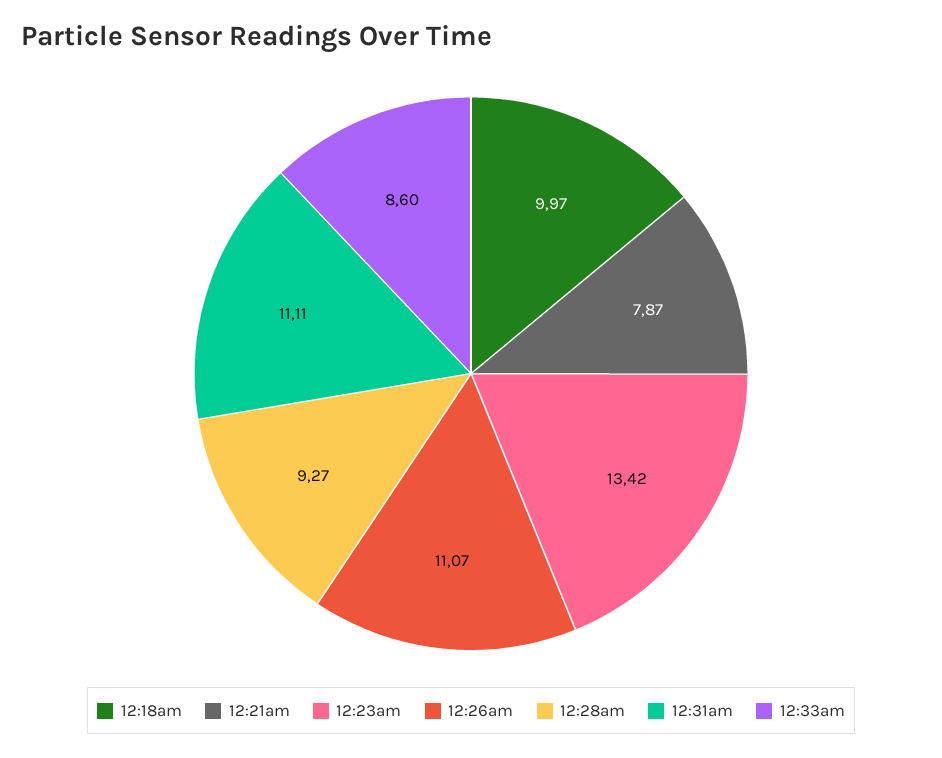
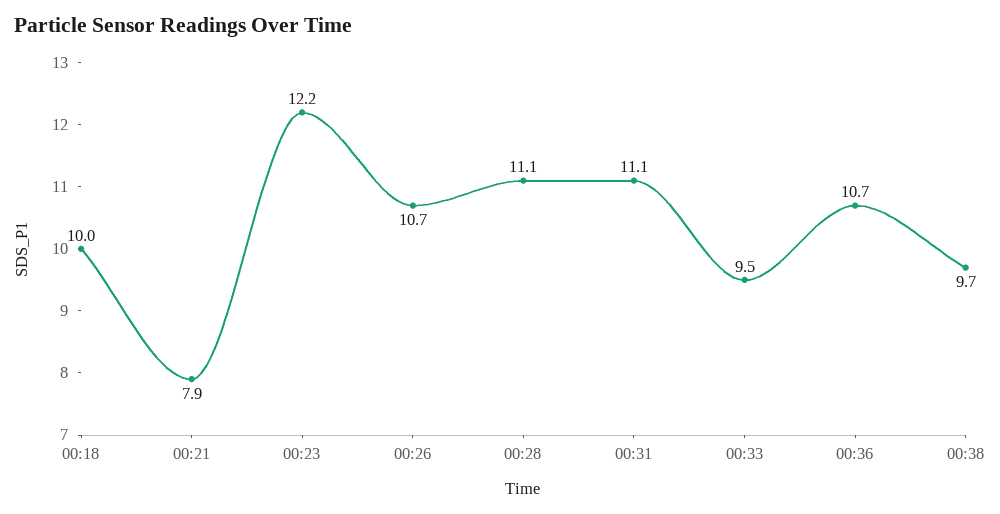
12:23am: 13.42 -> 12.2
12:26am: 11.07 -> 10.7
12:28am: 9.27 -> 11.1
12:33am: 8.6 -> 9.5
00:36: none -> 10.7
00:38: none -> 9.7

